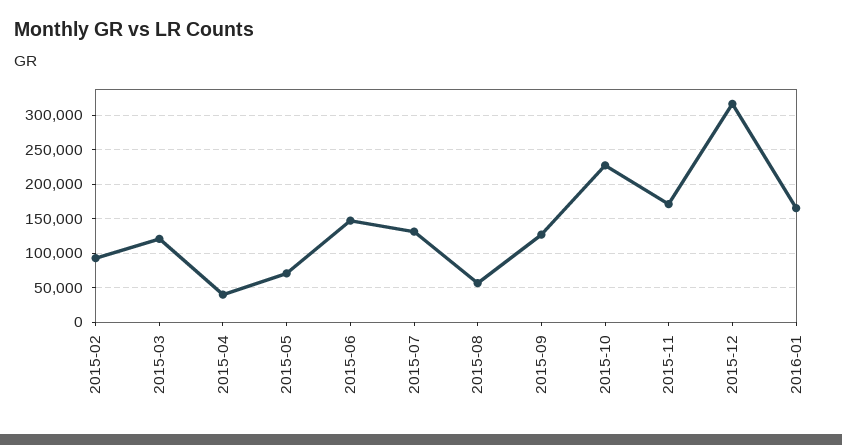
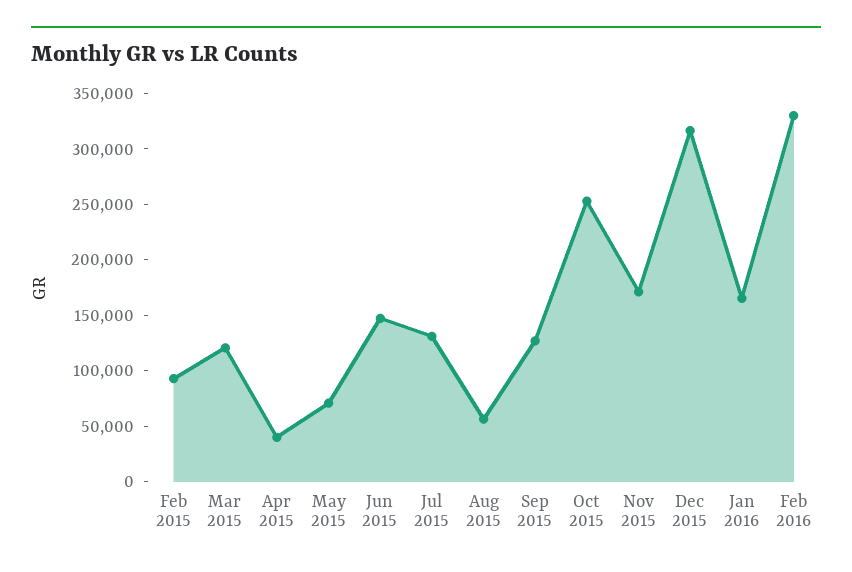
2015-10: 230000 -> 250000
Feb 2016: none -> 330000

